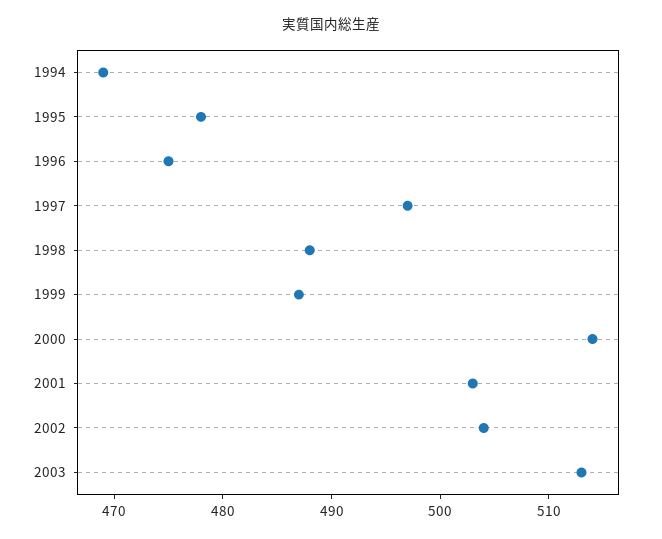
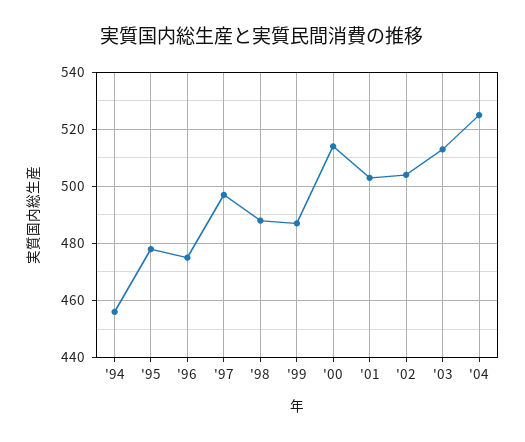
1994: 469 -> 455
'04: none -> 525

